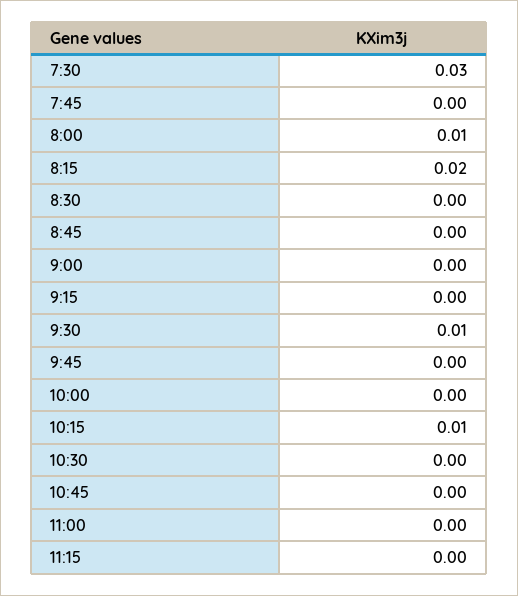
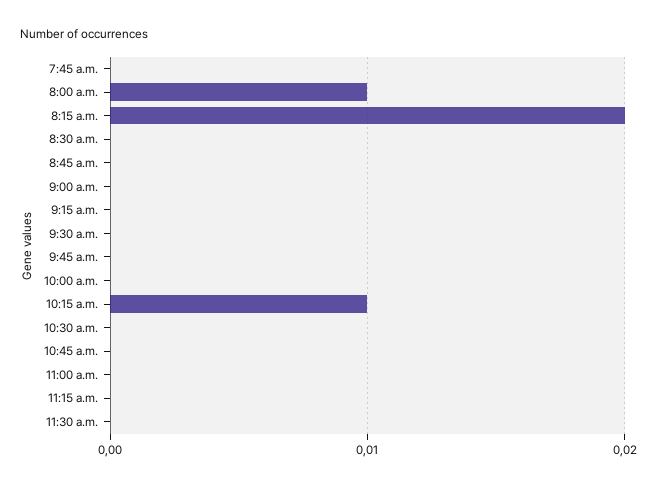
7:30: 0.03 -> none
9:30: 0.01 -> 0
11:30 a.m.: none -> 0

